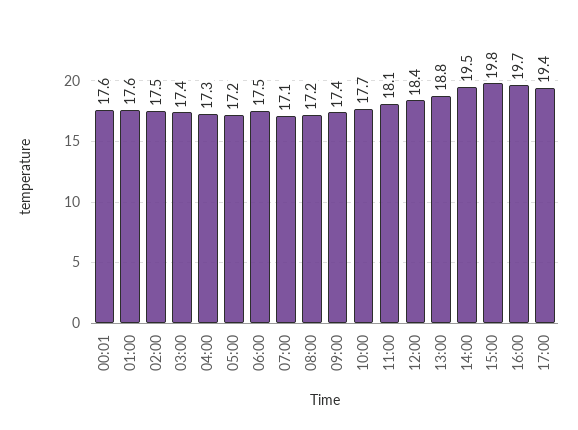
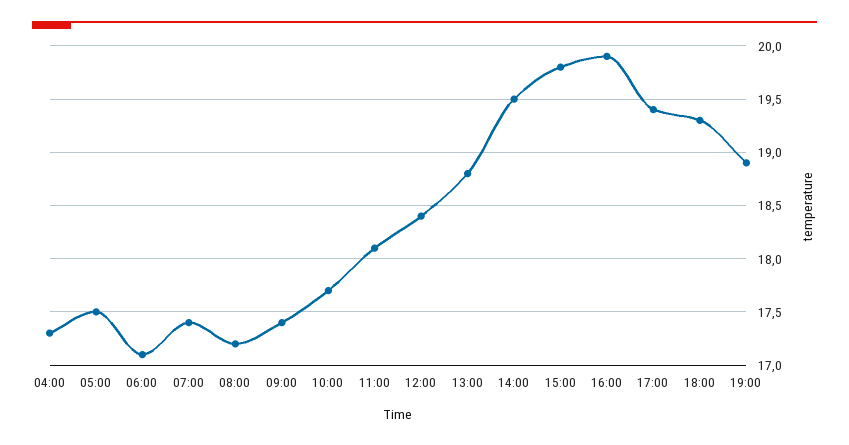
00:01: 17.6 -> none
01:00: 17.6 -> none
02:00: 17.5 -> none
03:00: 17.4 -> none
05:00: 17.2 -> 17.5
06:00: 17.5 -> 17.1
07:00: 17.1 -> 17.4
16:00: 19.7 -> 19.9
18:00: none -> 19.3
19:00: none -> 18.9

